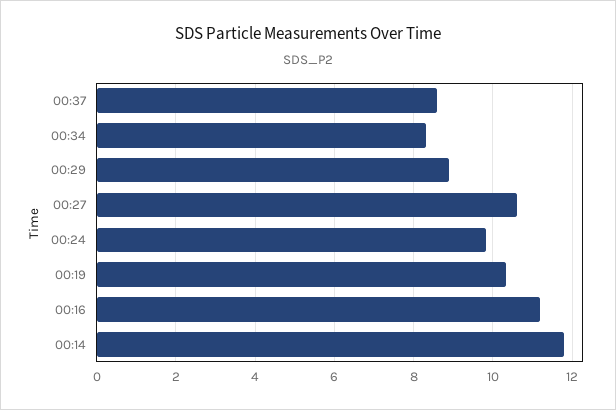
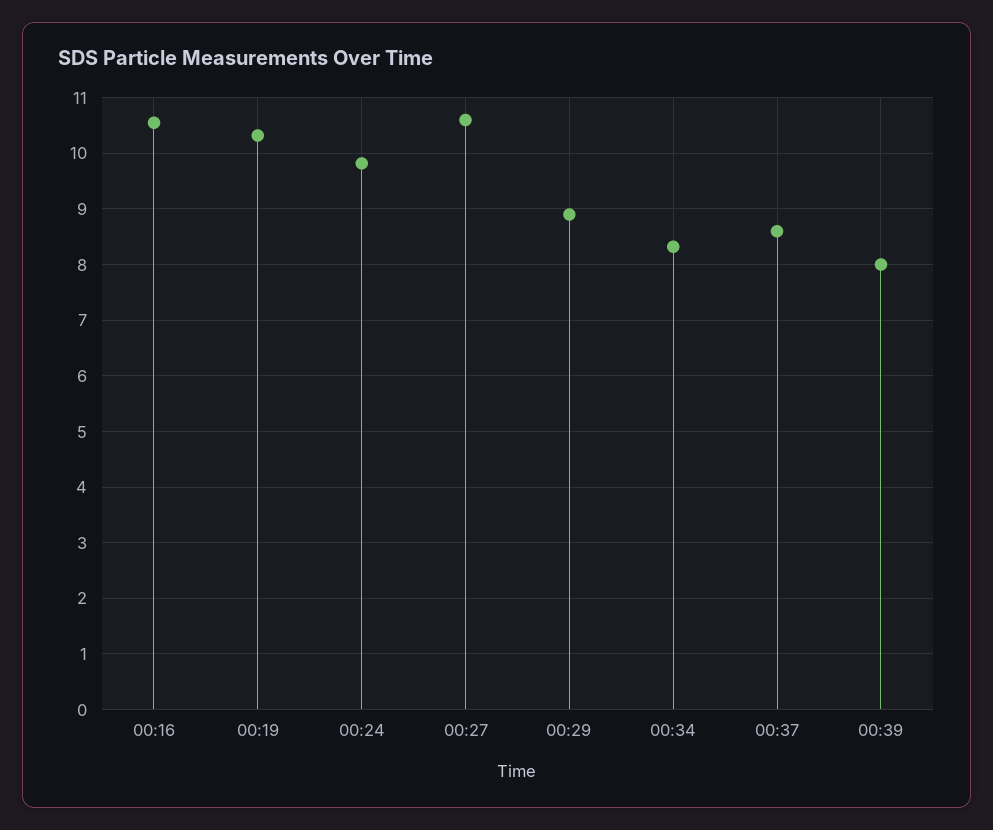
00:16: 11.2 -> 10.6
00:14: 11.8 -> none
00:39: none -> 8

